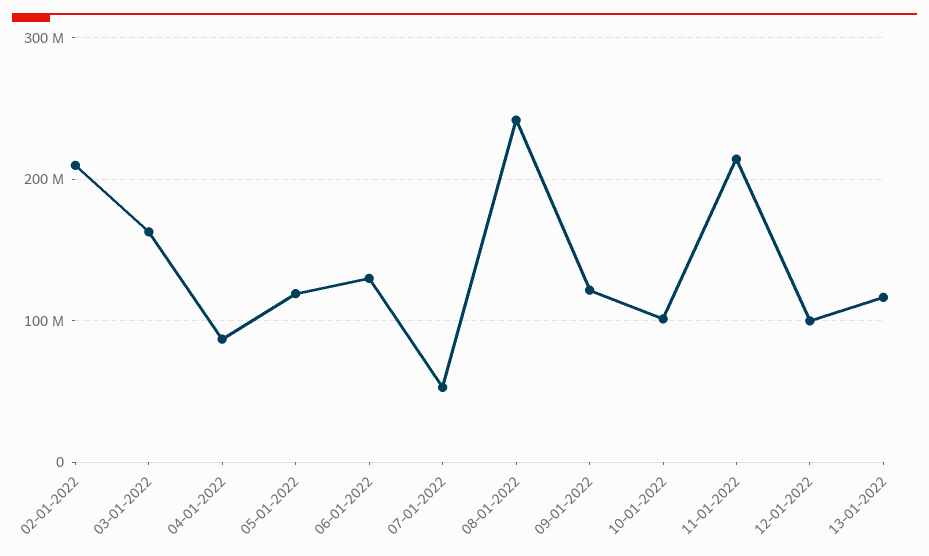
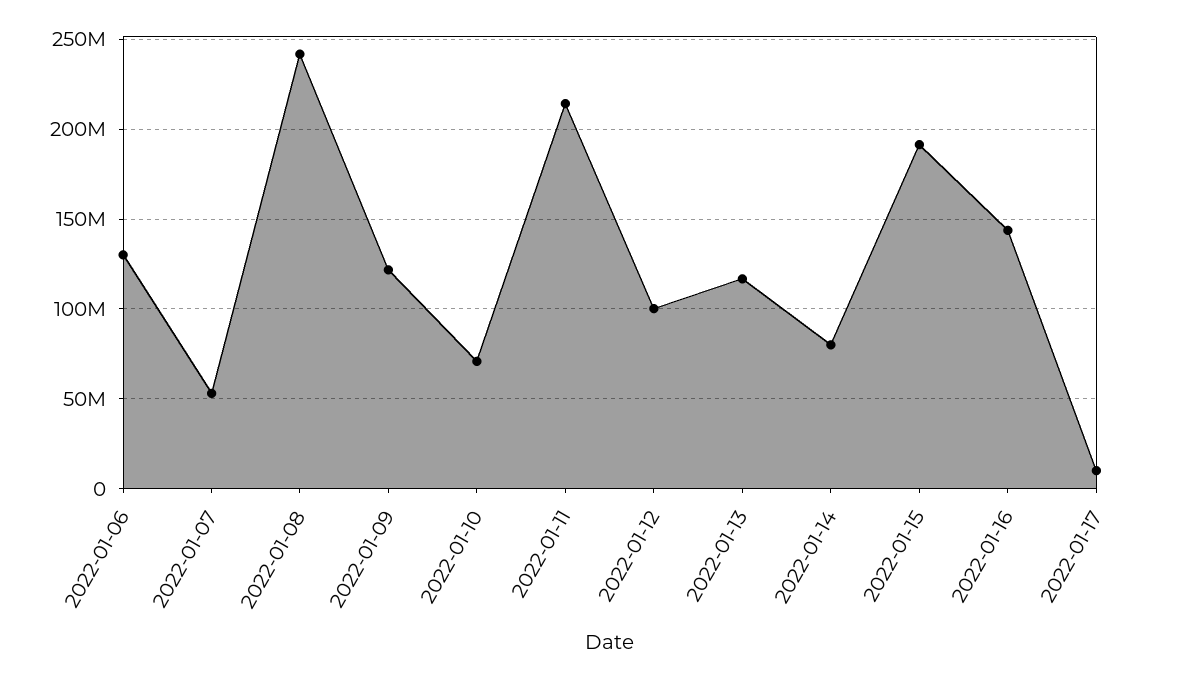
02-01-2022: 210000000 -> none
03-01-2022: 160000000 -> none
04-01-2022: 90000000 -> none
05-01-2022: 120000000 -> none
10-01-2022: 100000000 -> 70000000
2022-01-14: none -> 80000000
2022-01-15: none -> 190000000
2022-01-16: none -> 145000000
2022-01-17: none -> 10000000

